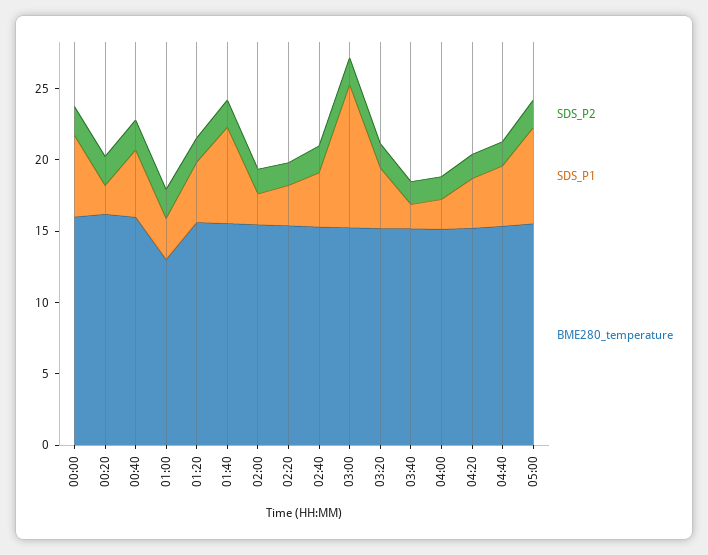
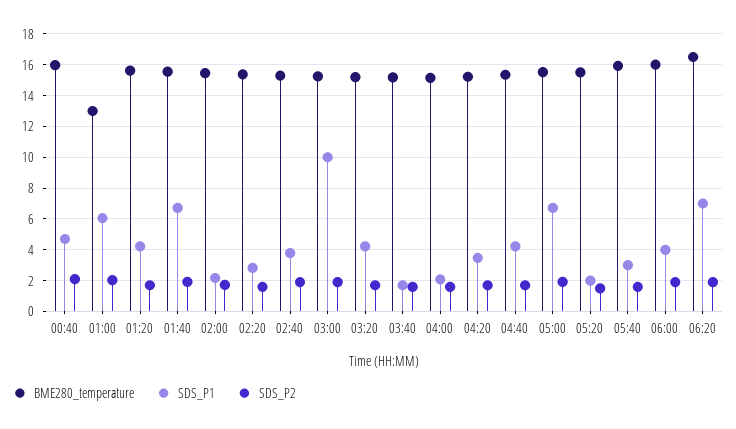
SDS_P2, 00:00: 2 -> none
SDS_P1, 00:00: 6 -> none
BME280_temperature, 00:00: 16 -> none
SDS_P2, 00:20: 2 -> none
SDS_P1, 00:20: 2 -> none
BME280_temperature, 00:20: 16 -> none
SDS_P1, 01:00: 3 -> 6
BME280_temperature, 05:20: none -> 15.5
SDS_P1, 05:20: none -> 2
SDS_P2, 05:20: none -> 1.5
BME280_temperature, 05:40: none -> 16
SDS_P1, 05:40: none -> 3
SDS_P2, 05:40: none -> 1.5
BME280_temperature, 06:00: none -> 16
SDS_P1, 06:00: none -> 4
SDS_P2, 06:00: none -> 2
BME280_temperature, 06:20: none -> 16.5
SDS_P1, 06:20: none -> 7
SDS_P2, 06:20: none -> 2

